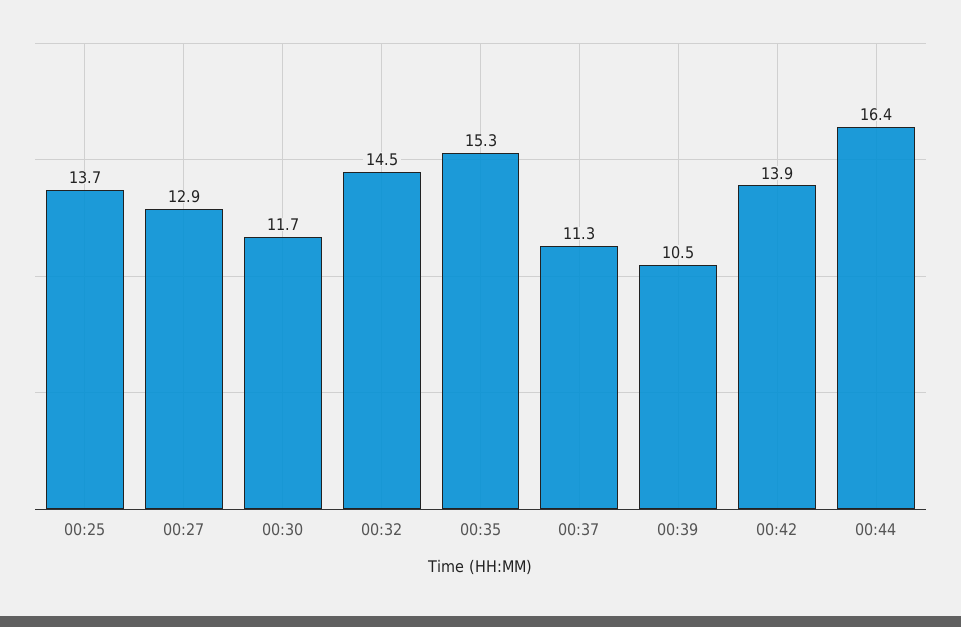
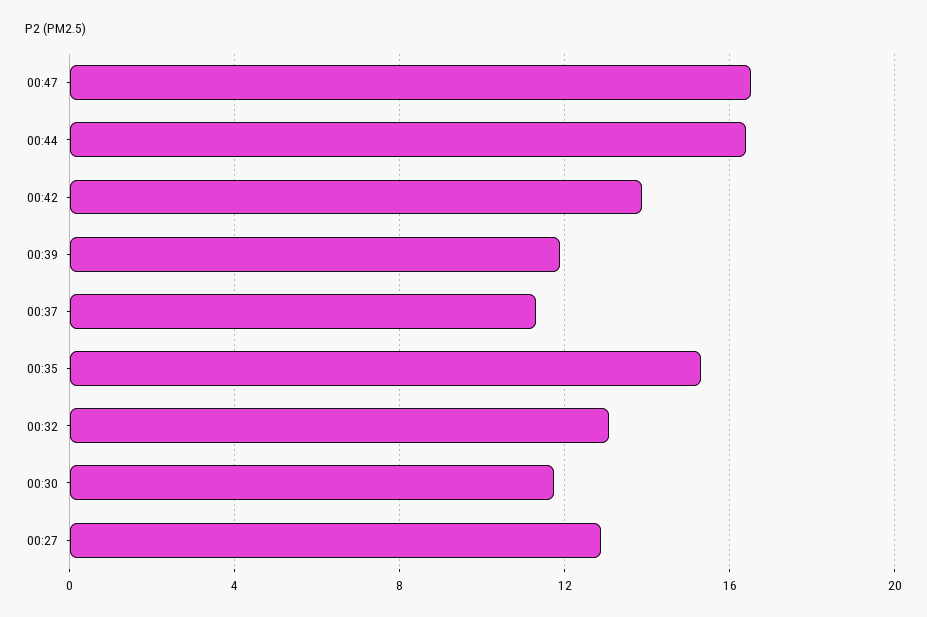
00:25: 13.7 -> none
00:32: 14.5 -> 13
00:39: 10.5 -> 12
00:47: none -> 16.5

